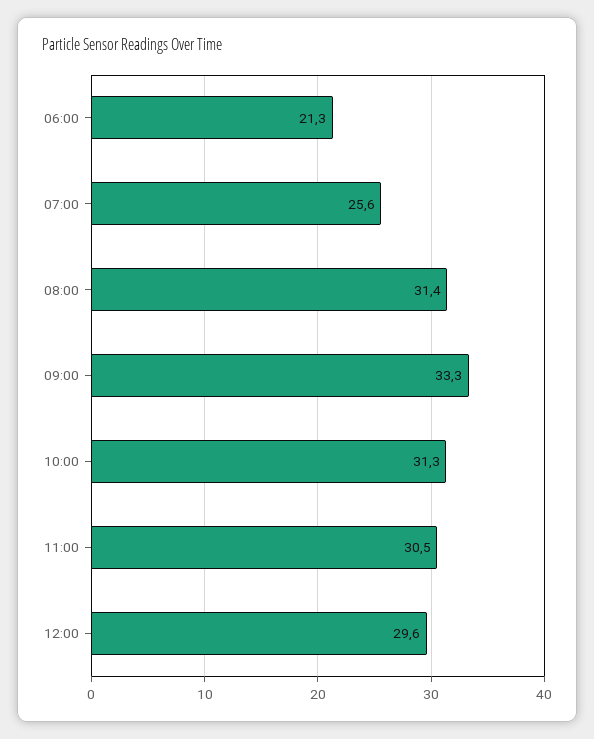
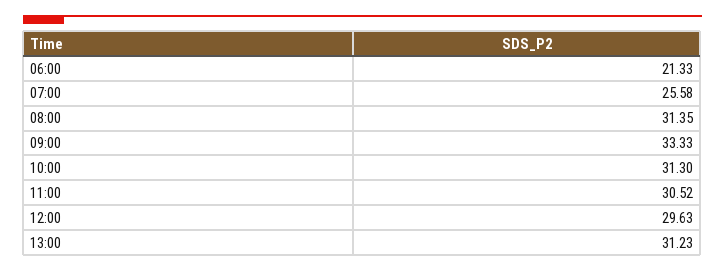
13:00: none -> 31.23

